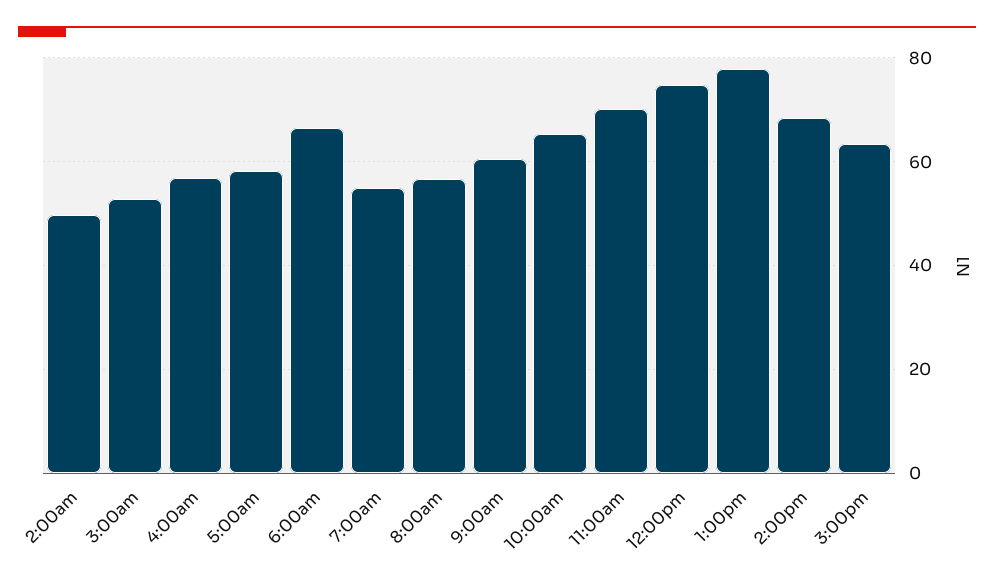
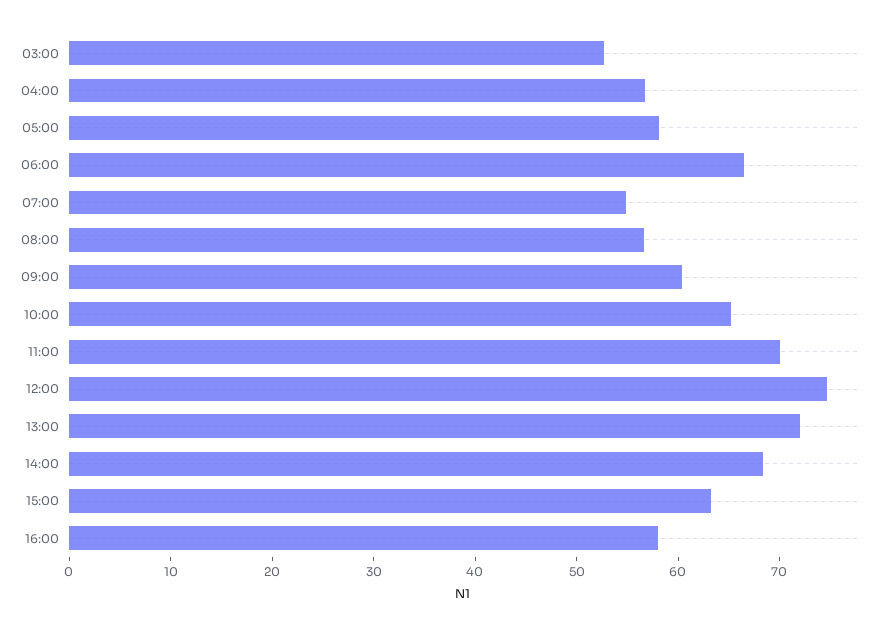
2:00am: 50 -> none
1:00pm: 78 -> 72
16:00: none -> 58

